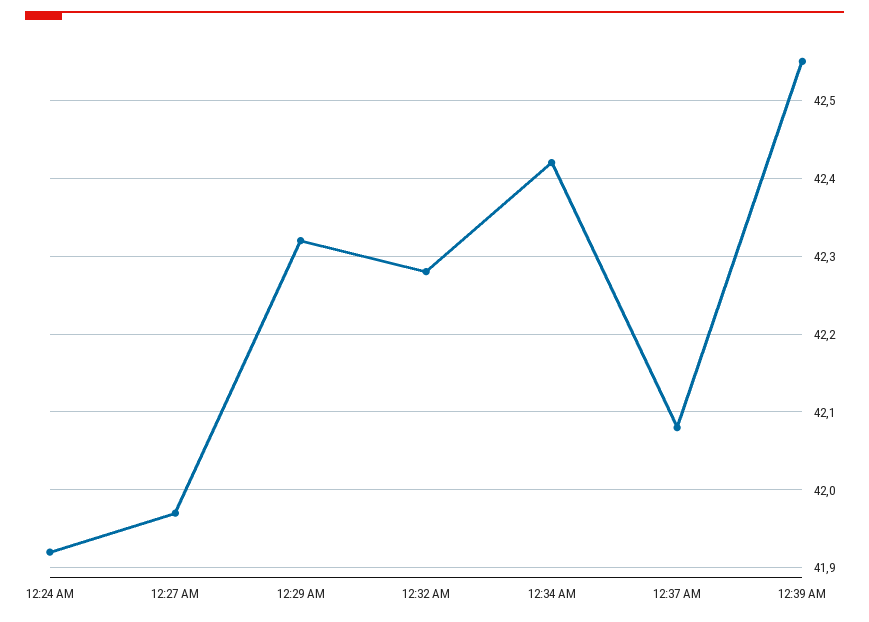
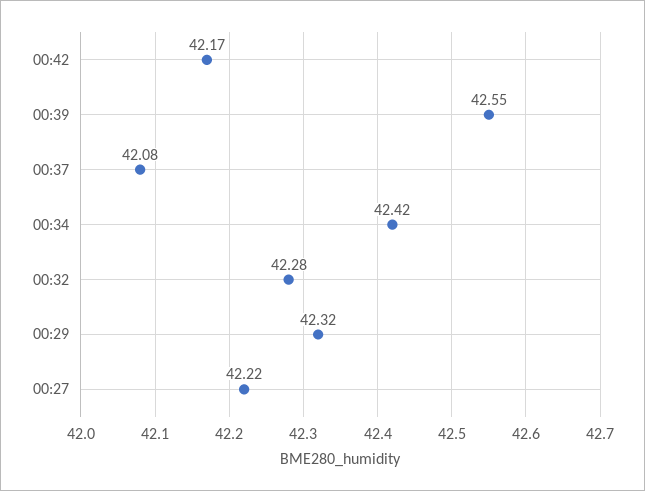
12:24 AM: 41.92 -> none
12:27 AM: 41.97 -> 42.22
00:42: none -> 42.17

